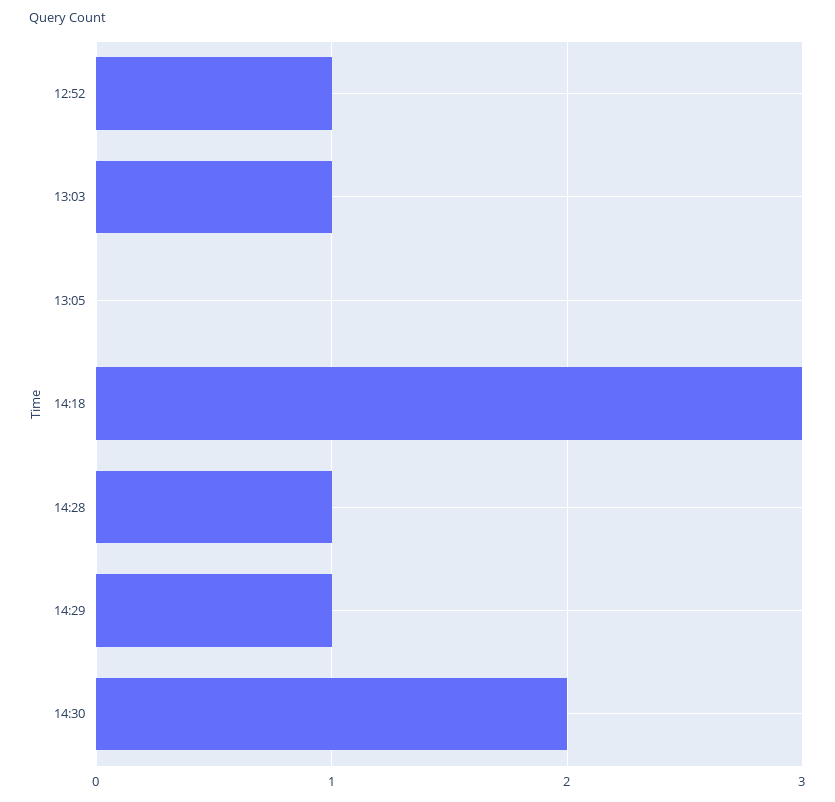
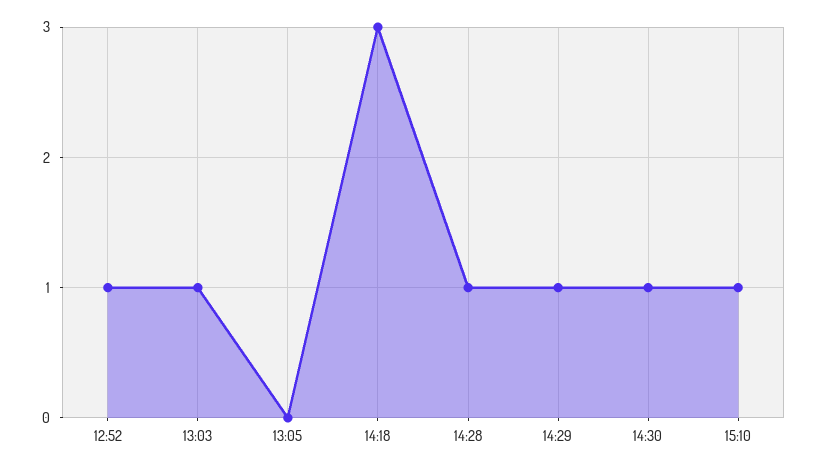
14:30: 2 -> 1
15:10: none -> 1

